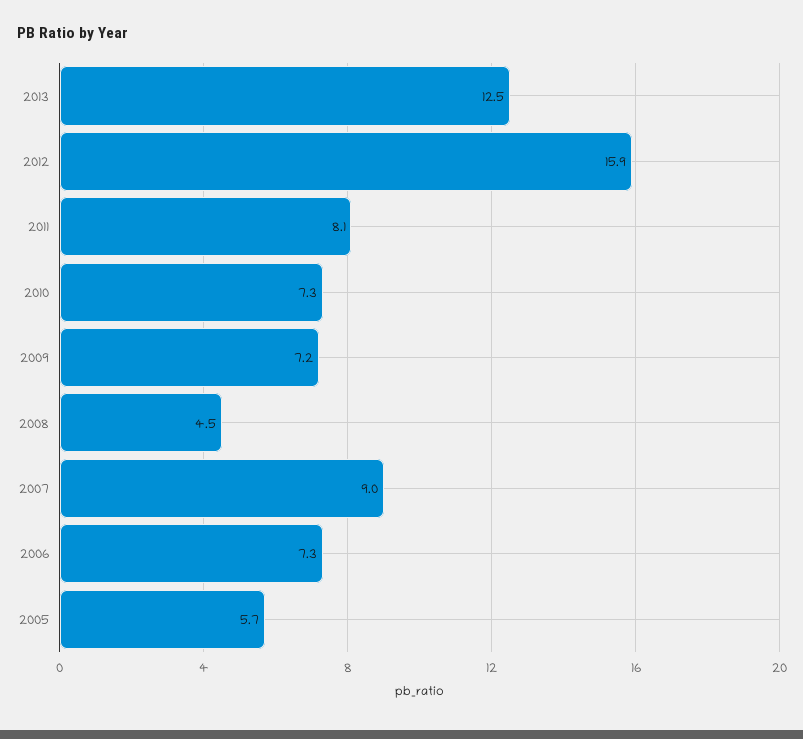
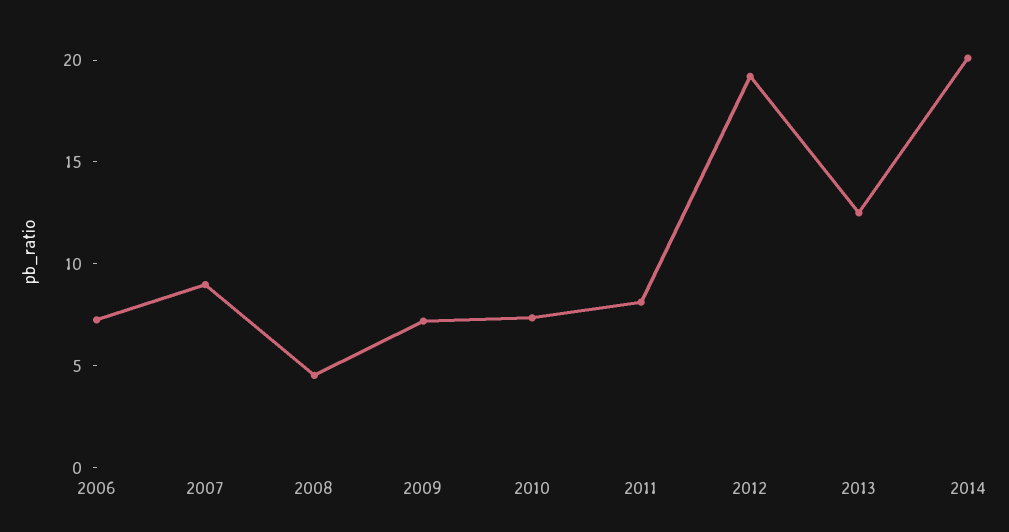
2012: 15.9 -> 19
2005: 5.7 -> none
2014: none -> 20

